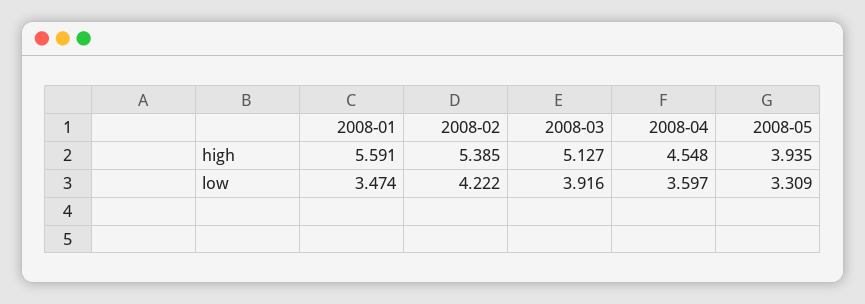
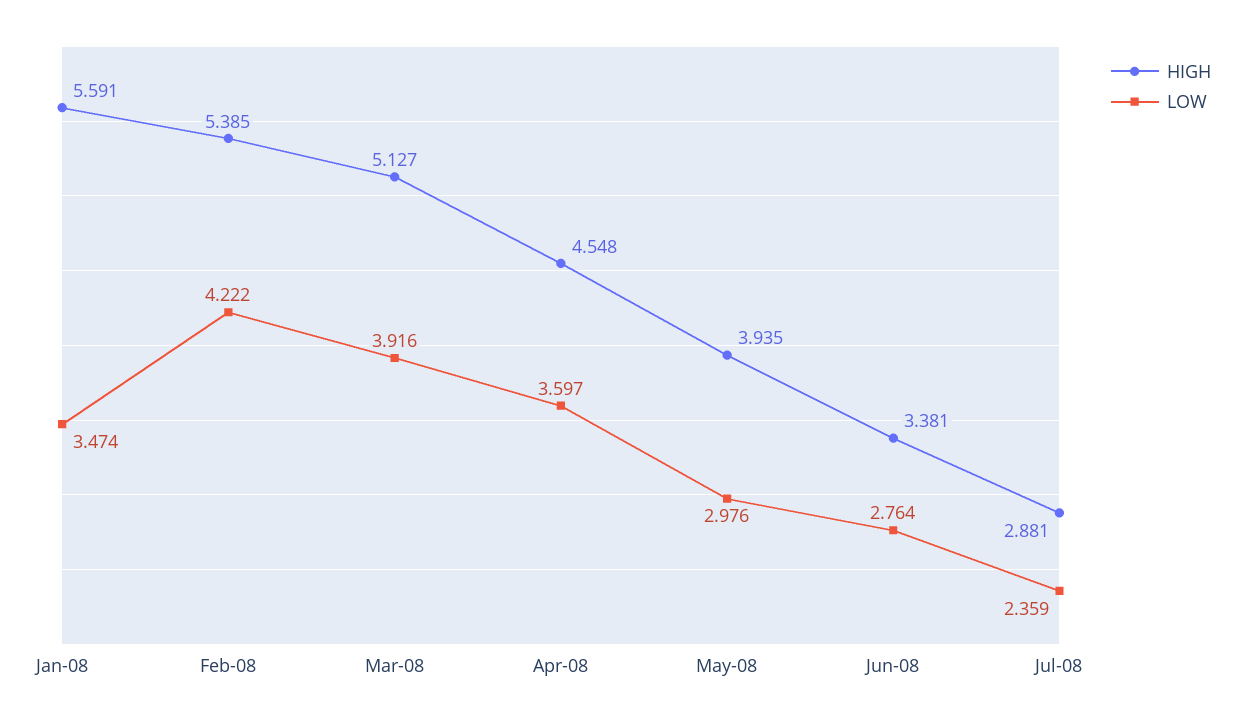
low, 2008-05: 3.309 -> 2.976
high, Jun-08: none -> 3.381
low, Jun-08: none -> 2.764
high, Jul-08: none -> 2.881
low, Jul-08: none -> 2.359

